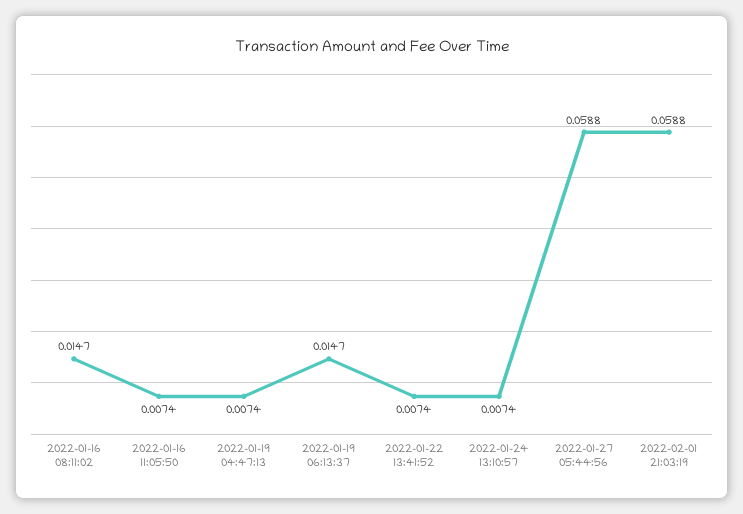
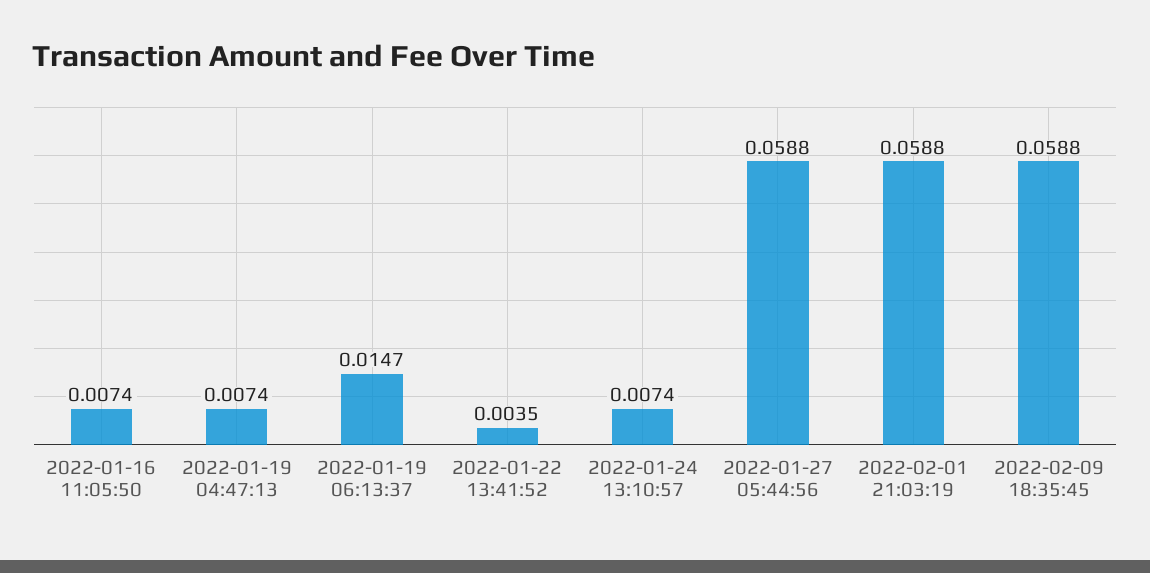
2022-01-16 08:11:02: 0.0147 -> none
2022-01-22 13:41:52: 0.0074 -> 0.0035
2022-02-09 18:35:45: none -> 0.0588

